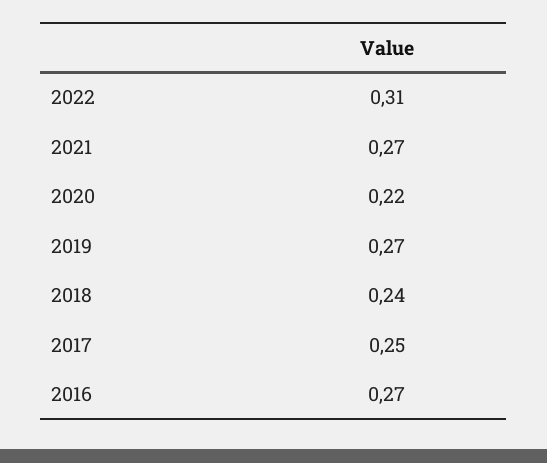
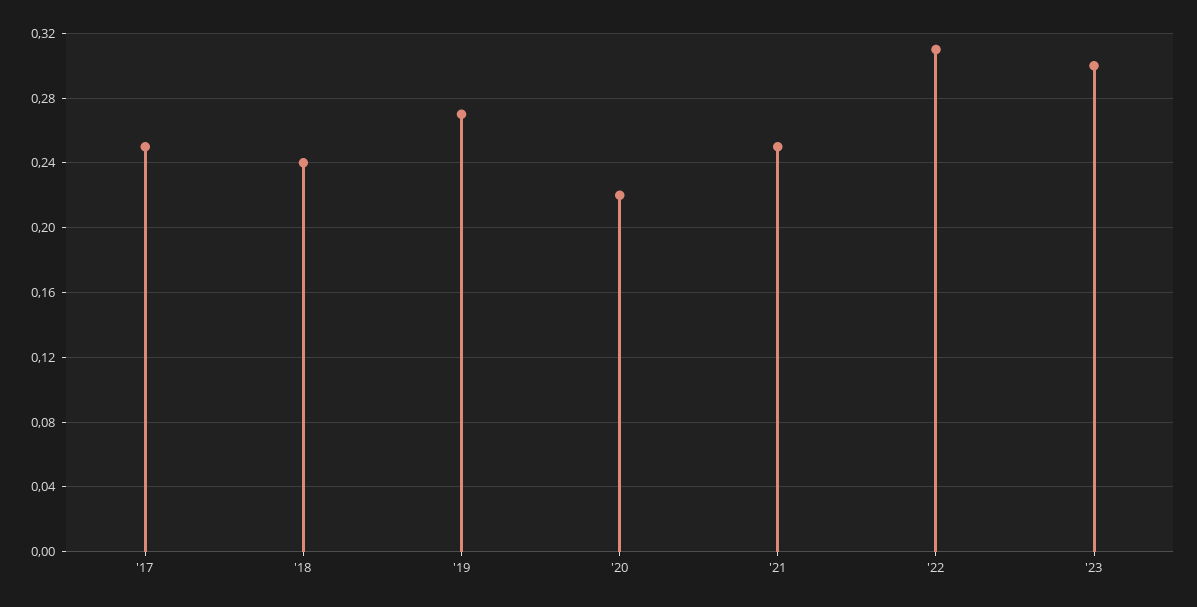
2021: 0.27 -> 0.25
2016: 0.27 -> none
'23: none -> 0.3

